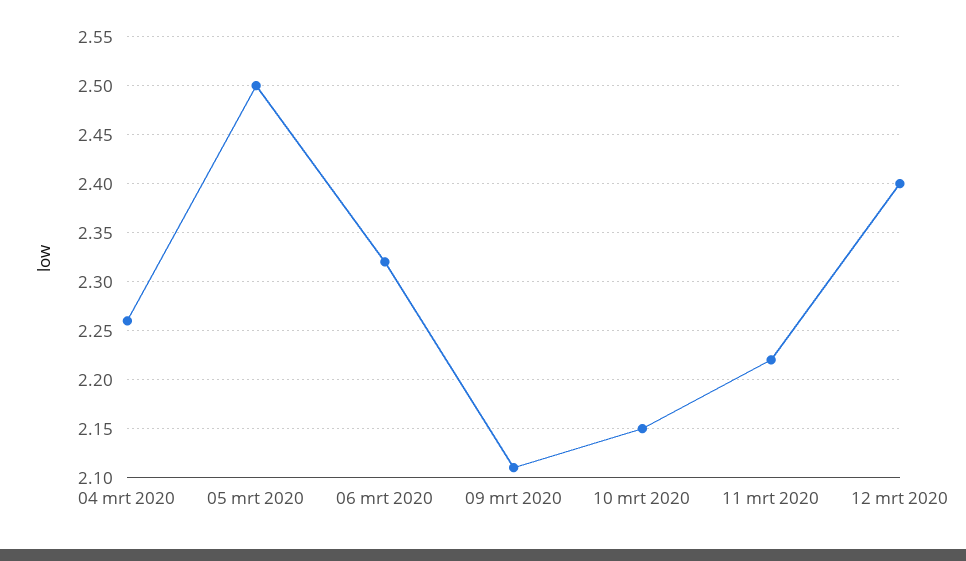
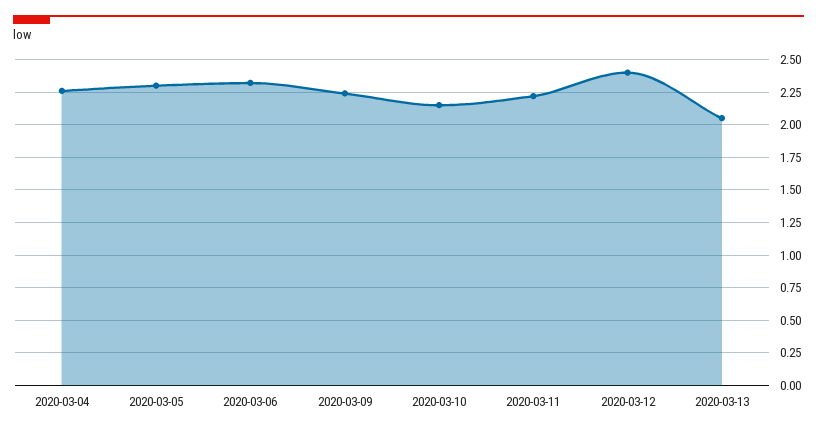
05 mrt 2020: 2.5 -> 2.3
09 mrt 2020: 2.11 -> 2.25
2020-03-13: none -> 2.05

